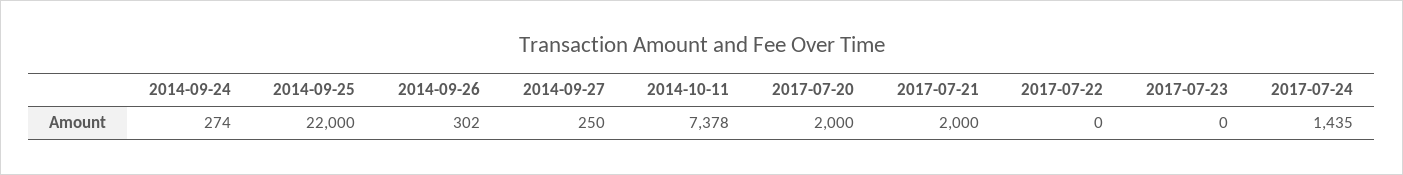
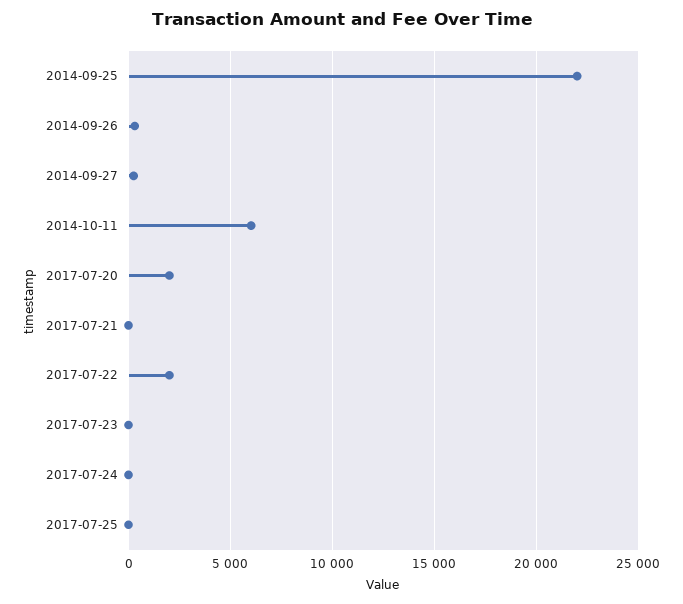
2014-09-24: 274 -> none
2014-10-11: 7378 -> 6000
2017-07-21: 2000 -> 0
2017-07-22: 0 -> 2000
2017-07-24: 1435 -> 0
2017-07-25: none -> 0

